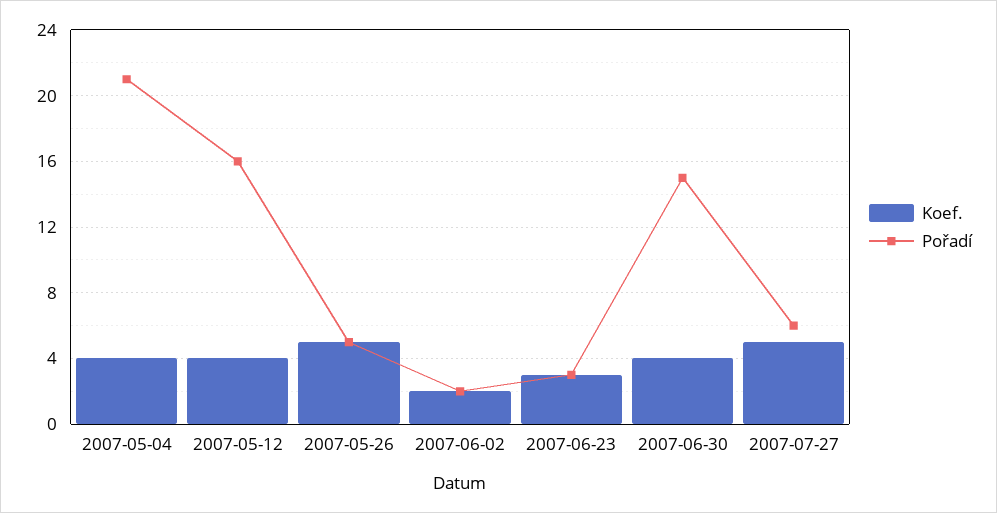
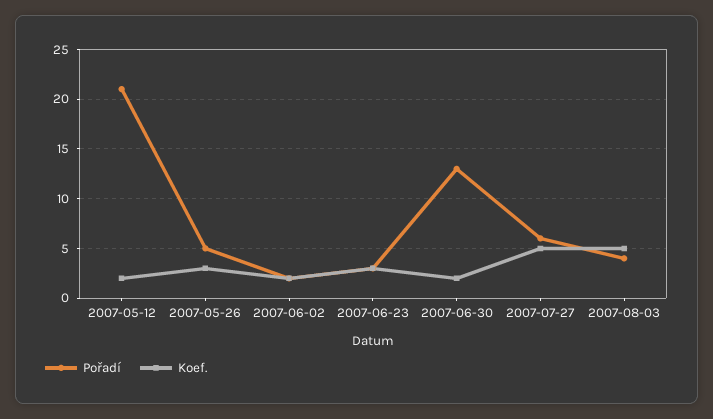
Koef., 2007-05-04: 4 -> none
Pořadí, 2007-05-04: 21 -> none
Koef., 2007-05-12: 4 -> 2
Pořadí, 2007-05-12: 16 -> 21
Koef., 2007-05-26: 5 -> 3
Koef., 2007-06-30: 4 -> 2
Pořadí, 2007-06-30: 15 -> 13
Pořadí, 2007-08-03: none -> 4
Koef., 2007-08-03: none -> 5

